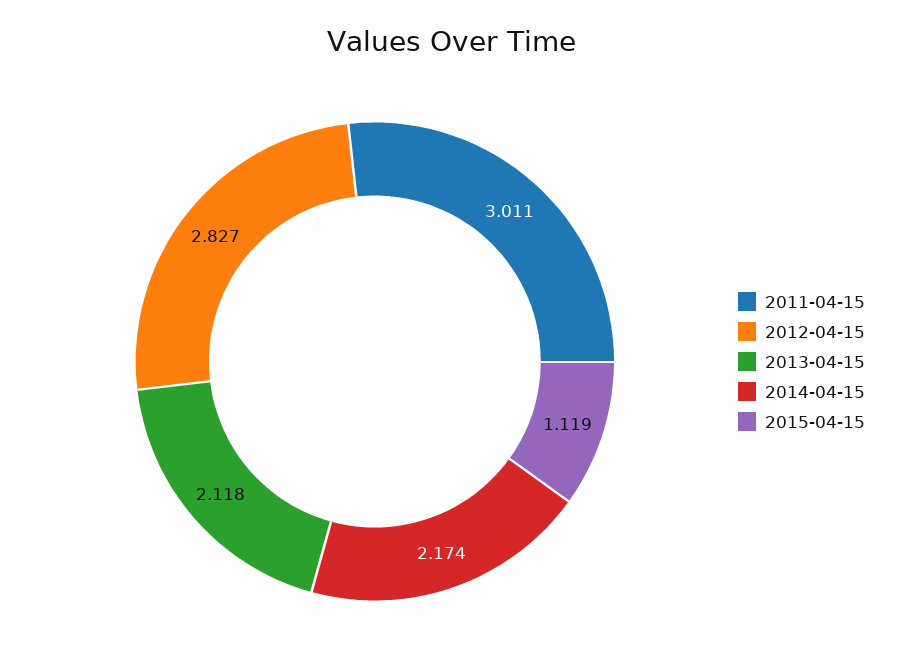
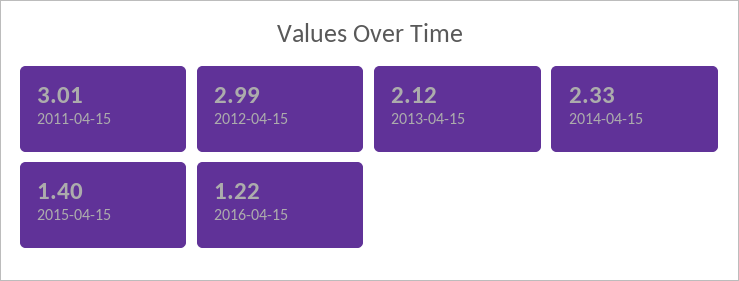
2012-04-15: 2.827 -> 2.99
2014-04-15: 2.174 -> 2.33
2015-04-15: 1.119 -> 1.4
2016-04-15: none -> 1.22

